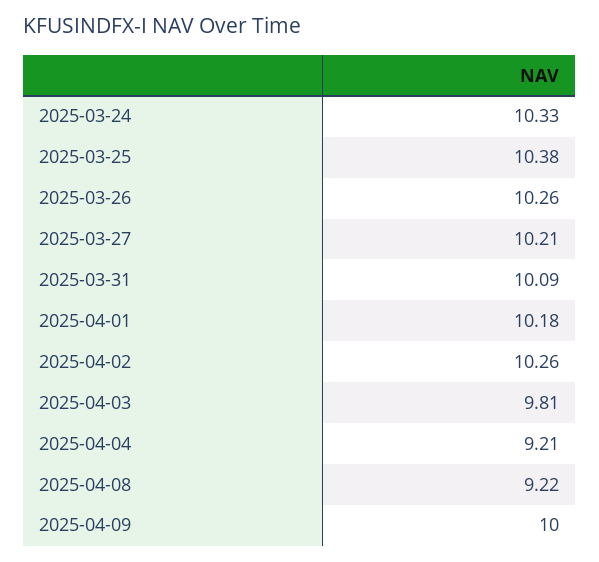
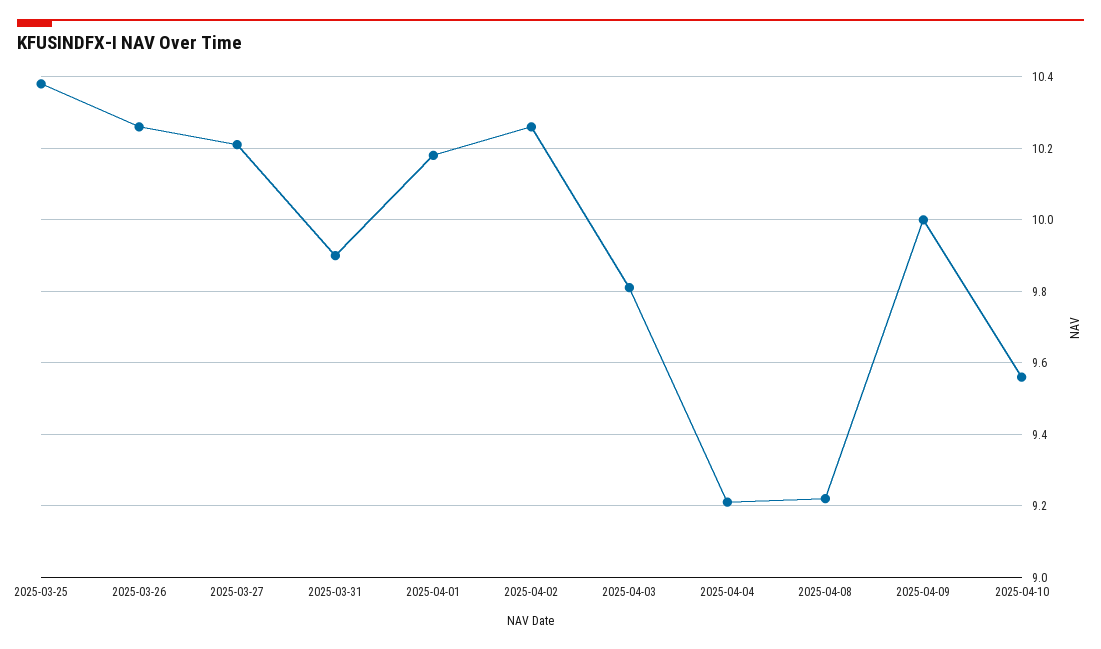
2025-03-24: 10.33 -> none
2025-03-31: 10.09 -> 9.9
2025-04-10: none -> 9.55

